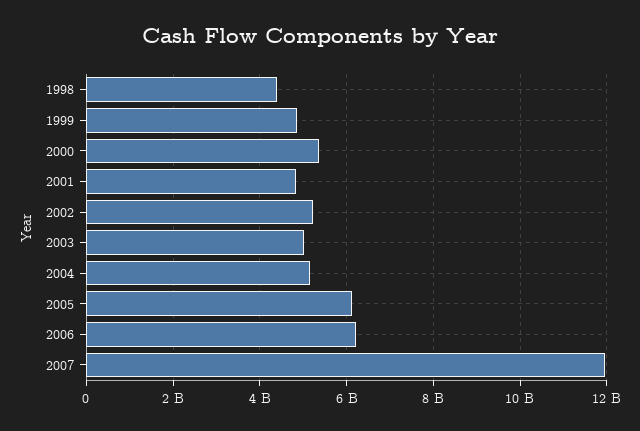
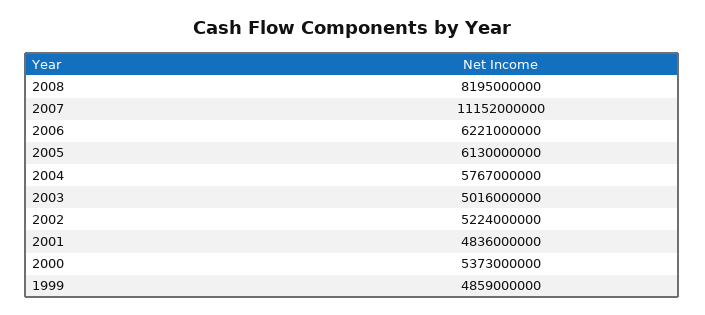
1998: 4400000000 -> none
2004: 5200000000 -> 5767000000
2007: 12000000000 -> 11152000000
2008: none -> 8195000000

